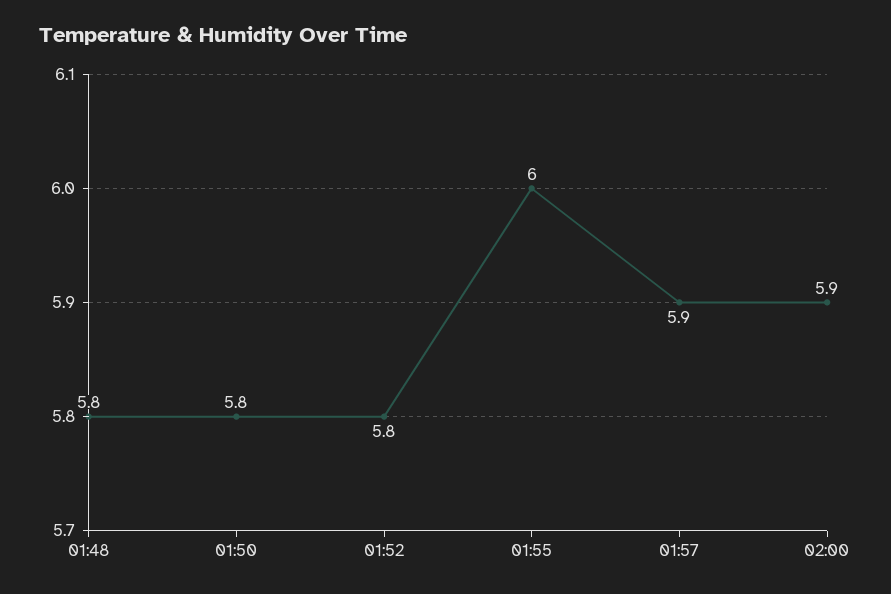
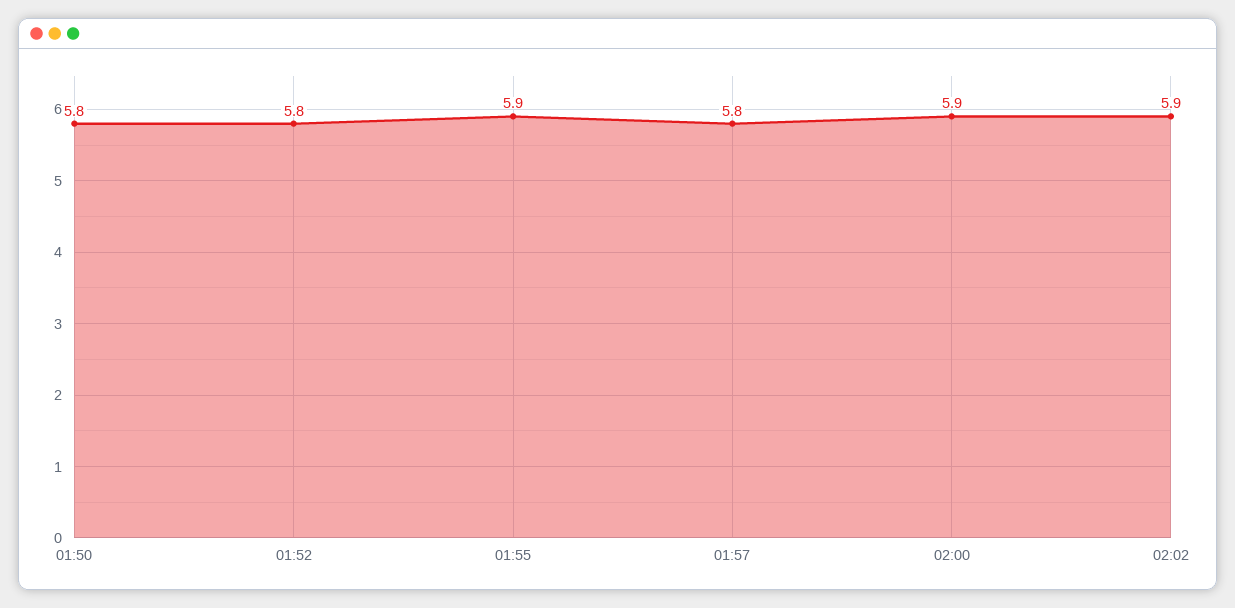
01:48: 5.8 -> none
01:55: 6 -> 5.9
01:57: 5.9 -> 5.8
02:02: none -> 5.9

